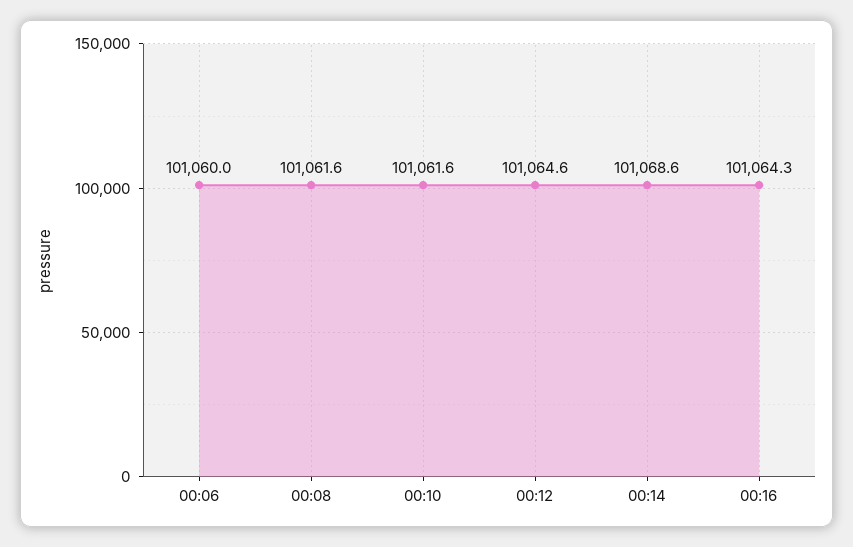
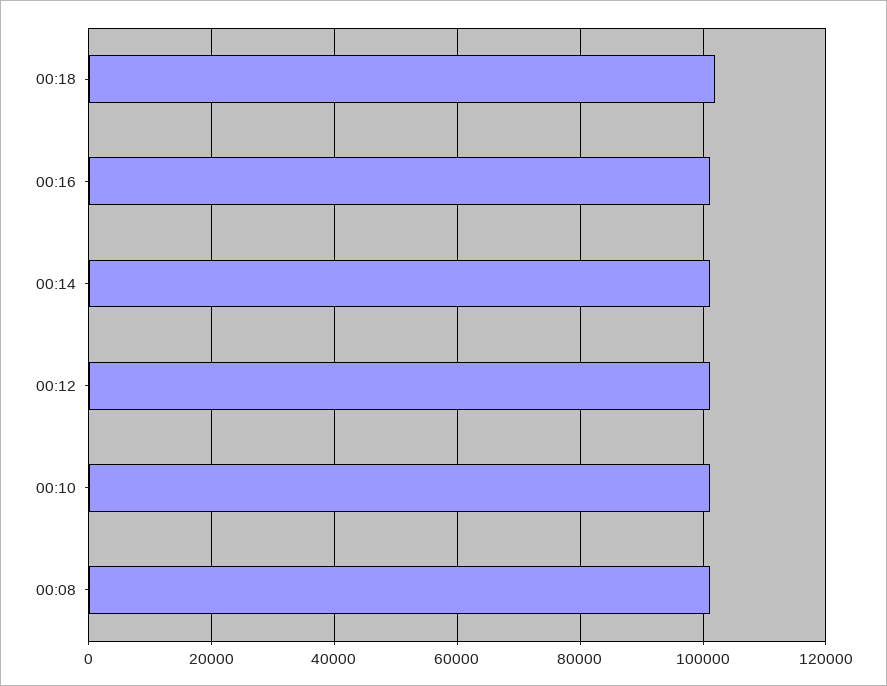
00:06: 101060 -> none
00:18: none -> 102000

